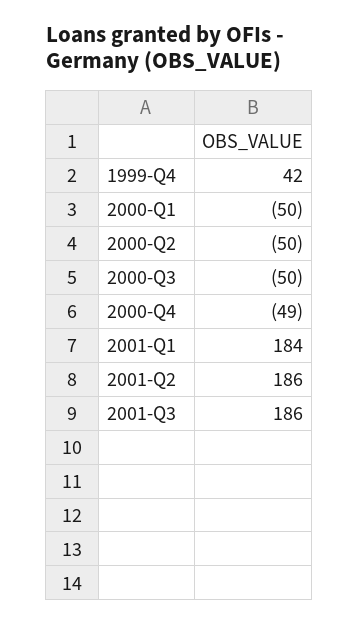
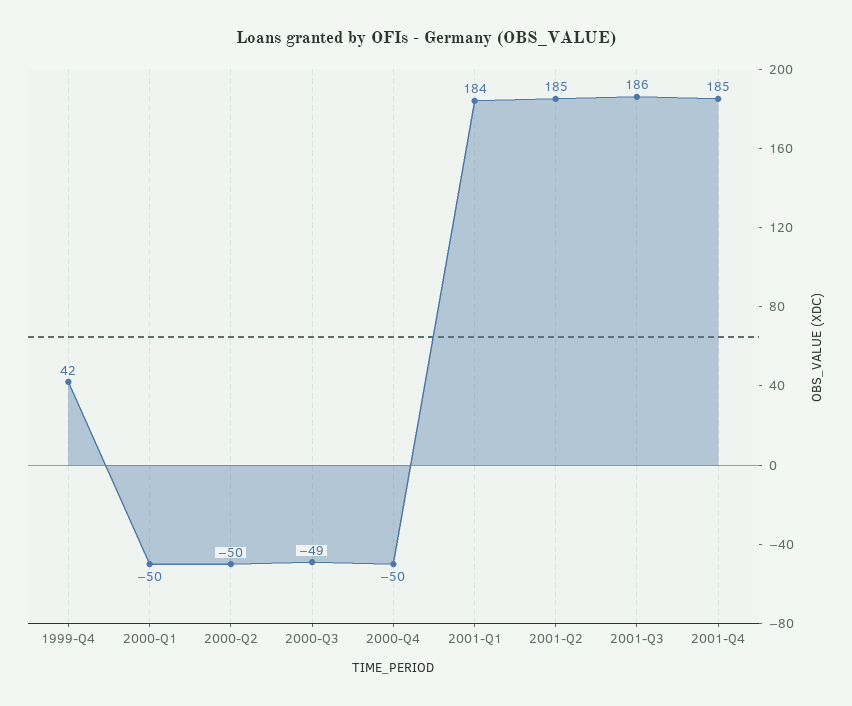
2000-Q3: -50 -> -49
2000-Q4: -49 -> -50
2001-Q2: 186 -> 185
2001-Q4: none -> 185

